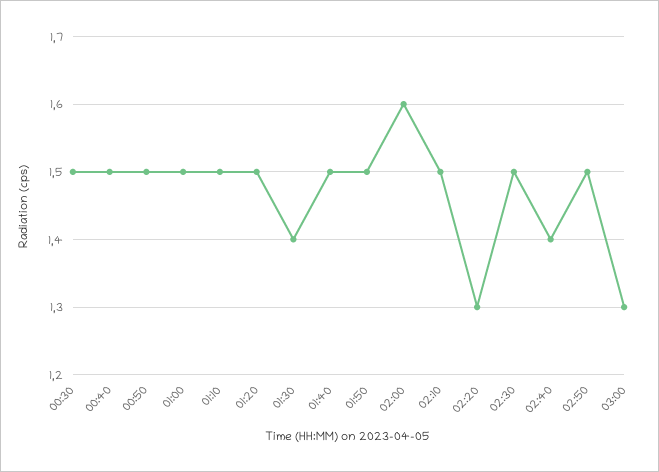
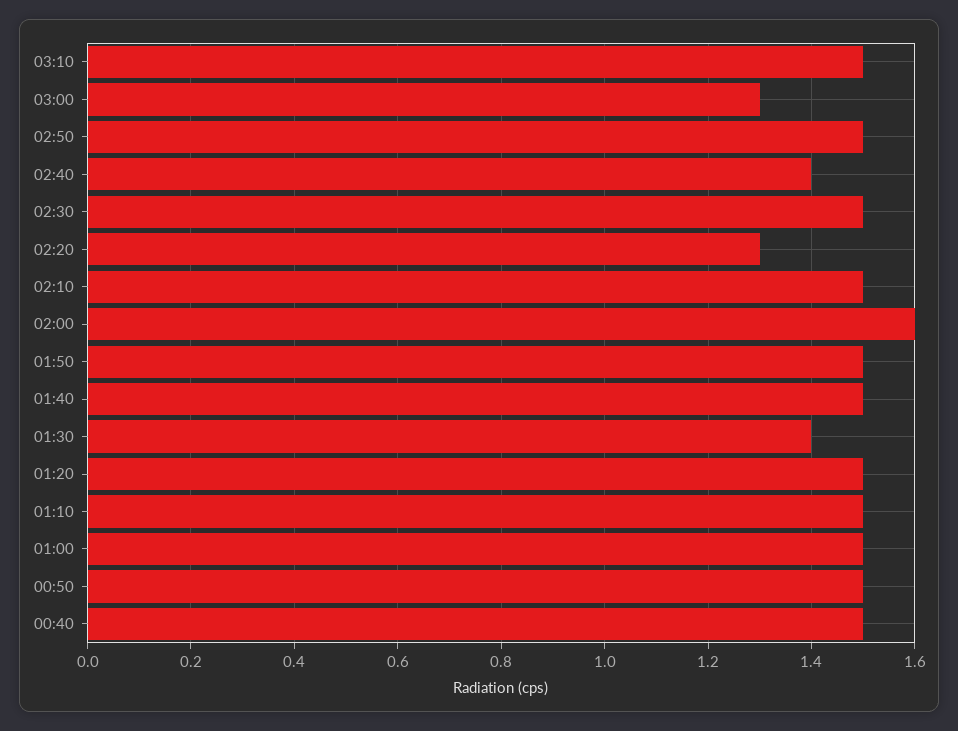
00:30: 1.5 -> none
03:10: none -> 1.5

